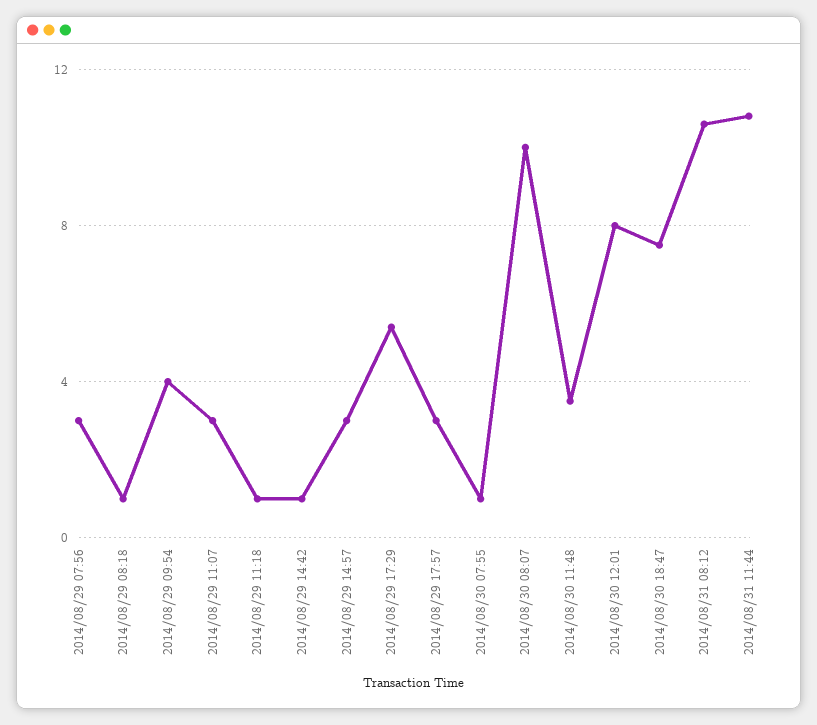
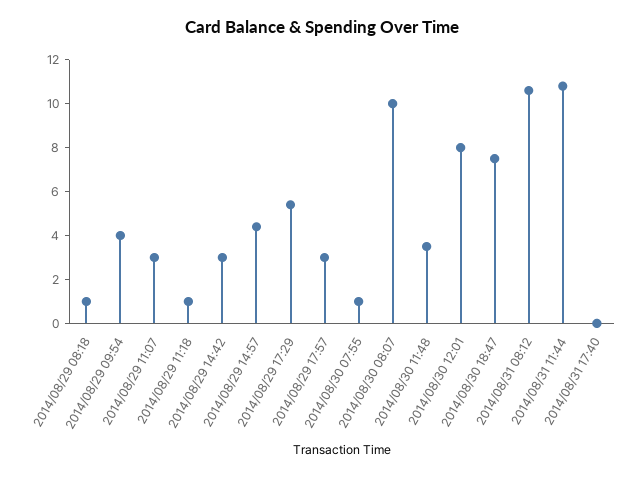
2014/08/29 07:56: 3 -> none
2014/08/29 14:42: 1 -> 3
2014/08/29 14:57: 3 -> 4.5
2014/08/31 17:40: none -> 0

